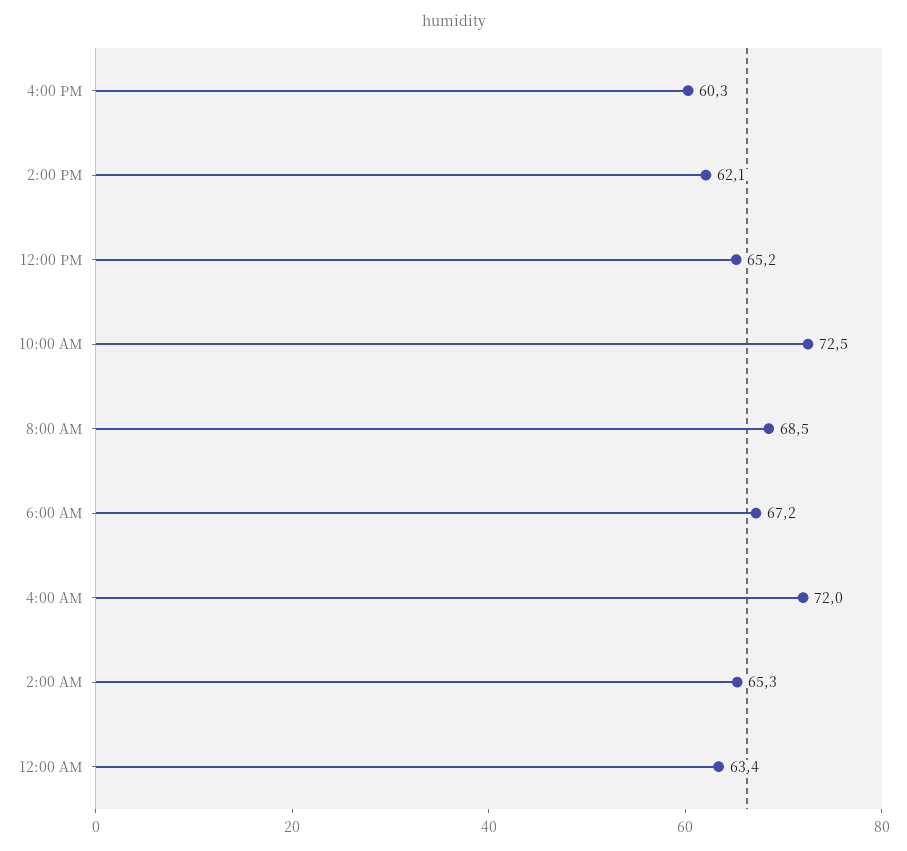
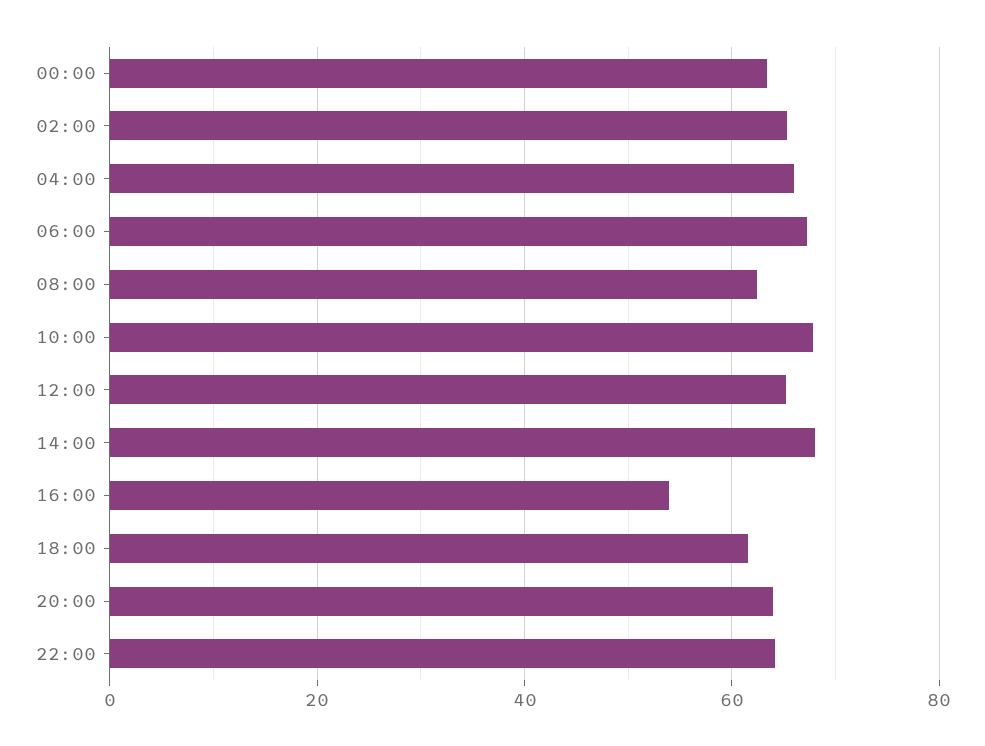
4:00 PM: 60.3 -> 54
2:00 PM: 62.1 -> 68
10:00 AM: 72.5 -> 68
8:00 AM: 68.5 -> 62
4:00 AM: 72 -> 66
18:00: none -> 62
20:00: none -> 64
22:00: none -> 64

